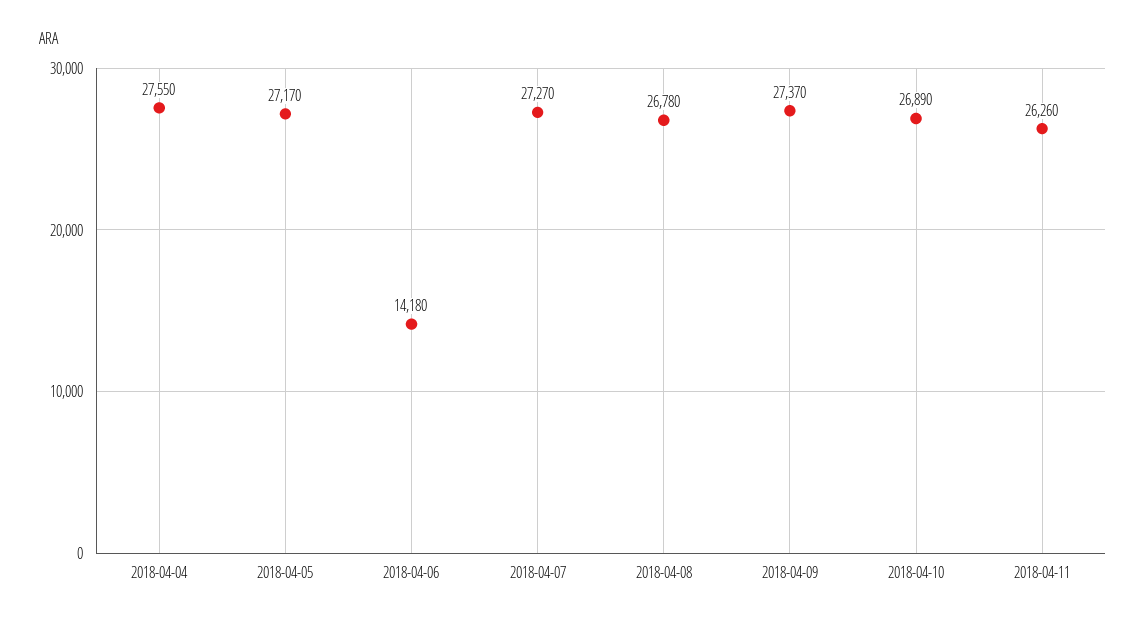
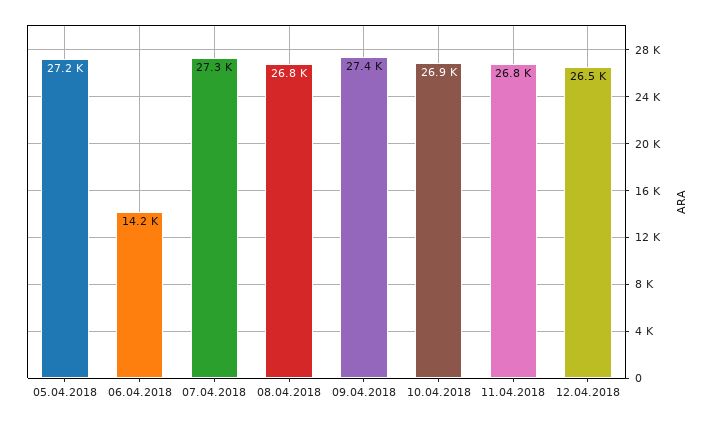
2018-04-04: 27550 -> none
2018-04-11: 26260 -> 26800
12.04.2018: none -> 26500

